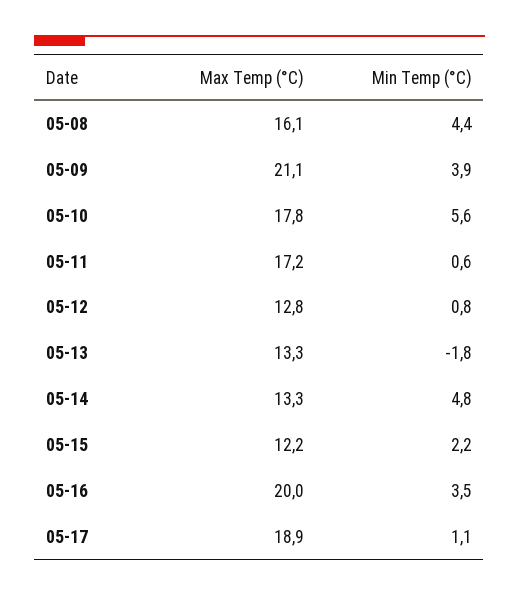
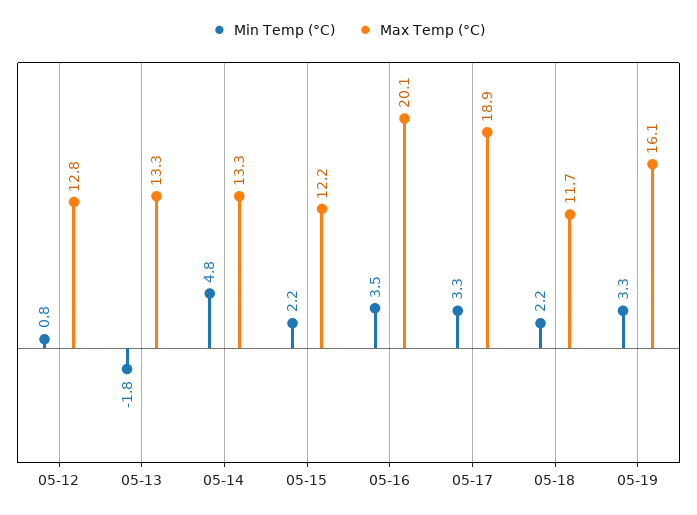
Max Temp (°C), 05-08: 16.1 -> none
Min Temp (°C), 05-08: 4.4 -> none
Max Temp (°C), 05-09: 21.1 -> none
Min Temp (°C), 05-09: 3.9 -> none
Max Temp (°C), 05-10: 17.8 -> none
Min Temp (°C), 05-10: 5.6 -> none
Max Temp (°C), 05-11: 17.2 -> none
Min Temp (°C), 05-11: 0.6 -> none
Max Temp (°C), 05-16: 20 -> 20.1
Min Temp (°C), 05-17: 1.1 -> 3.3
Min Temp (°C), 05-18: none -> 2.2
Max Temp (°C), 05-18: none -> 11.7
Min Temp (°C), 05-19: none -> 3.3
Max Temp (°C), 05-19: none -> 16.1

